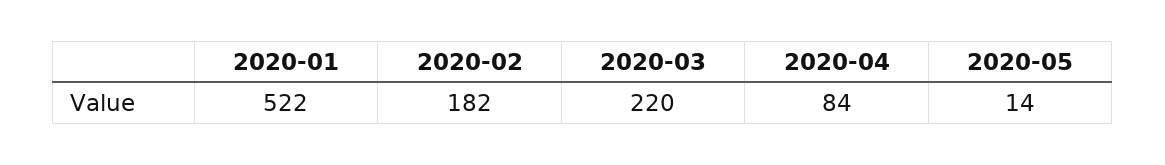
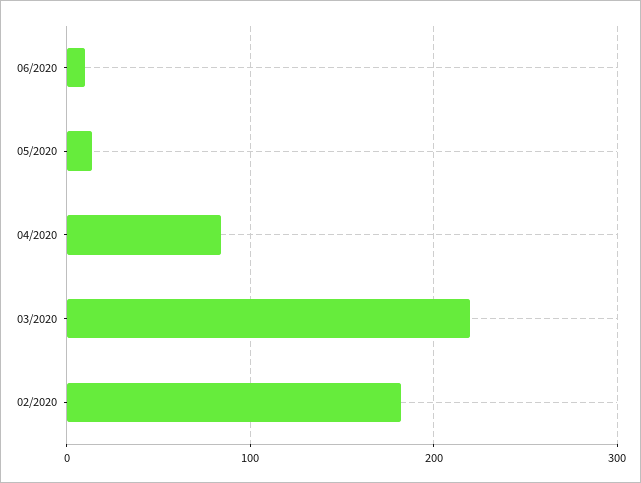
2020-01: 522 -> none
06/2020: none -> 10

